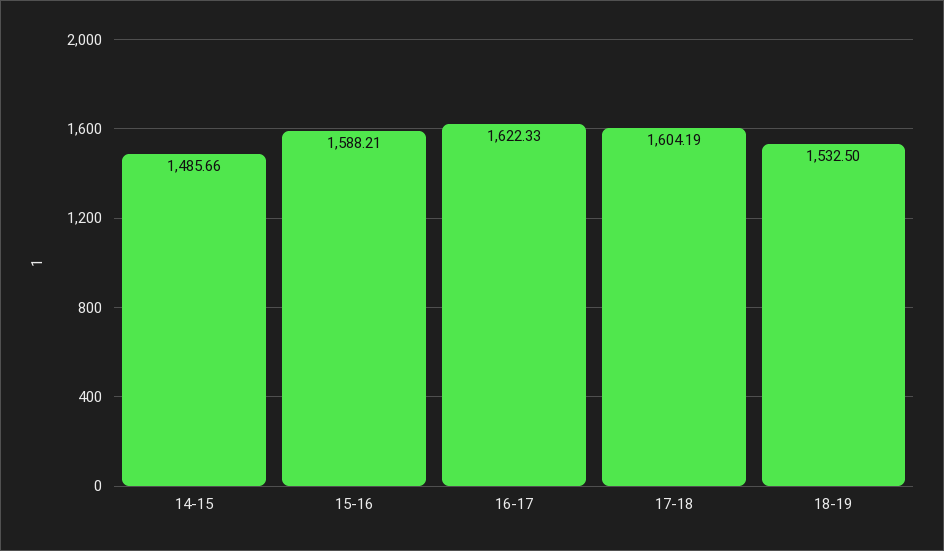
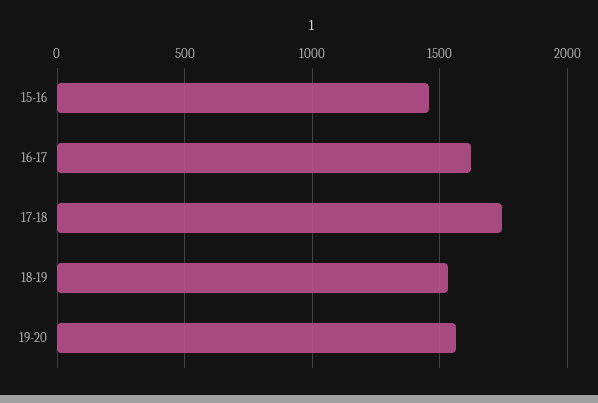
14-15: 1485.66 -> none
15-16: 1588.21 -> 1450
17-18: 1604.19 -> 1750
19-20: none -> 1550

